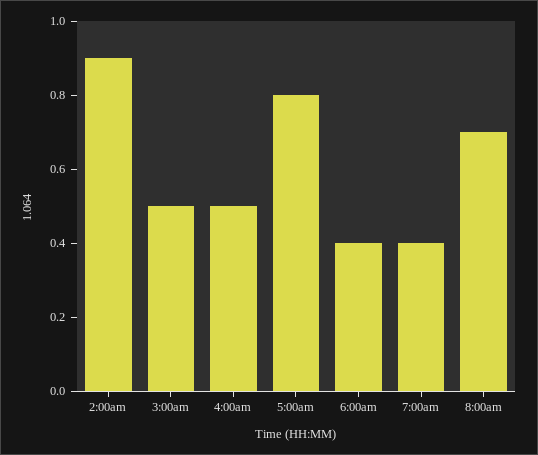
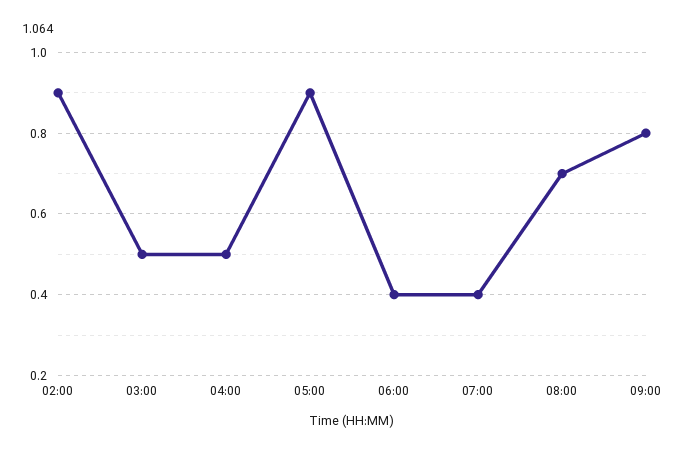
5:00am: 0.8 -> 0.9
09:00: none -> 0.8

